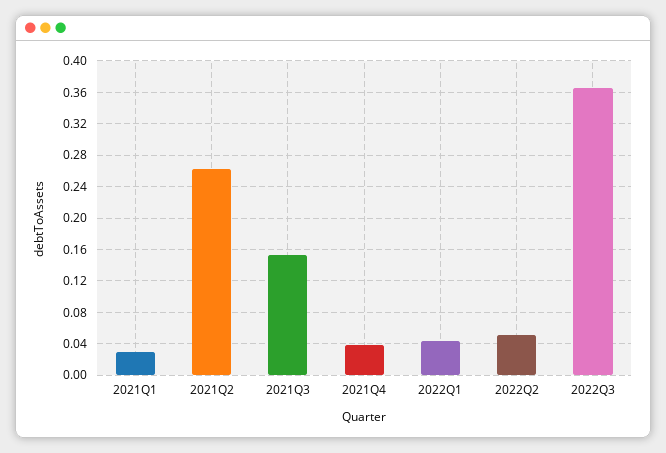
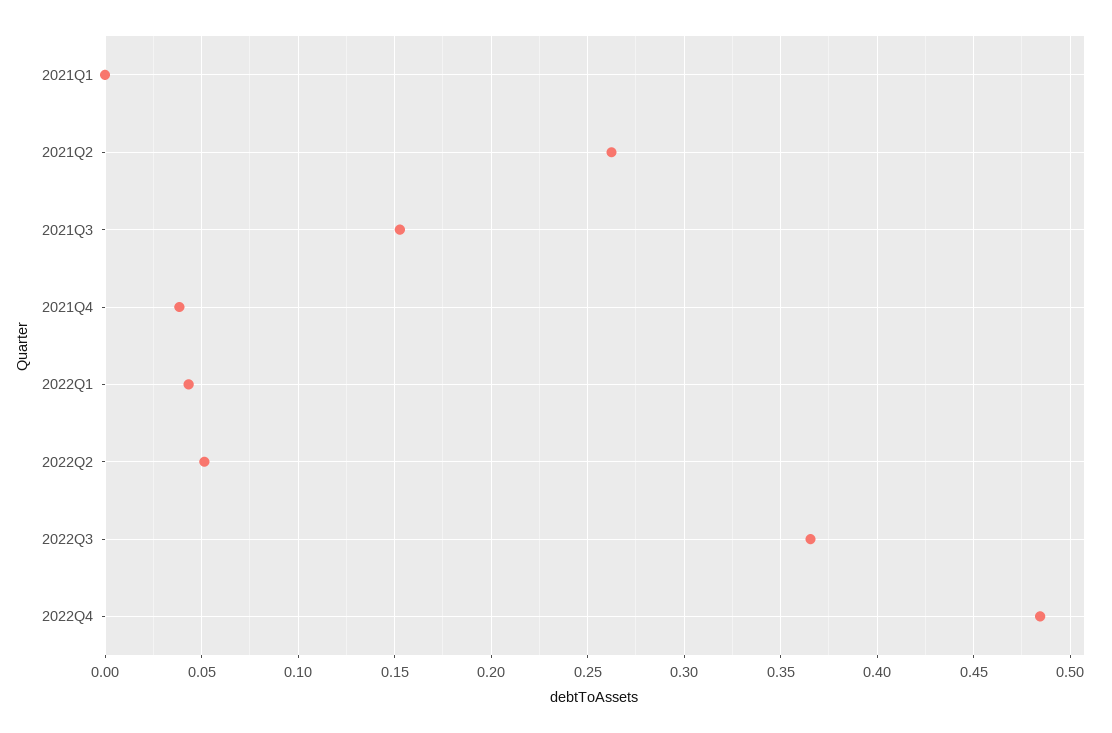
2021Q1: 0.03 -> 0
2022Q4: none -> 0.485

